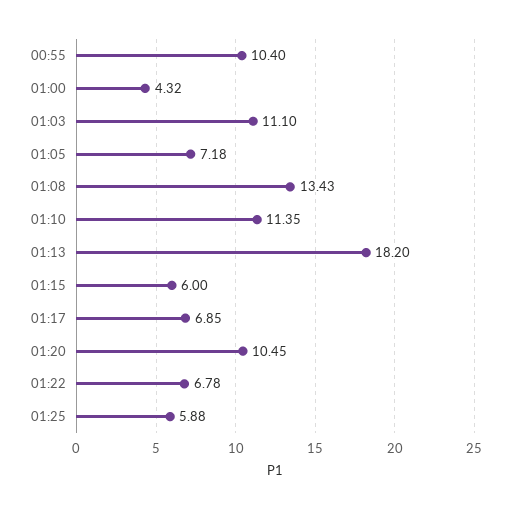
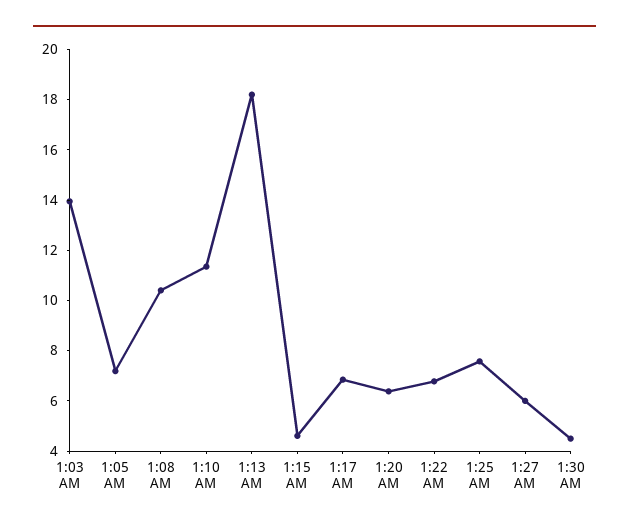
00:55: 10.4 -> none
01:00: 4.32 -> none
01:03: 11.1 -> 14
01:08: 13.43 -> 10.5
01:15: 6 -> 4.5
01:20: 10.45 -> 6.5
01:25: 5.88 -> 7.5
1:27 AM: none -> 6
1:30 AM: none -> 4.5

